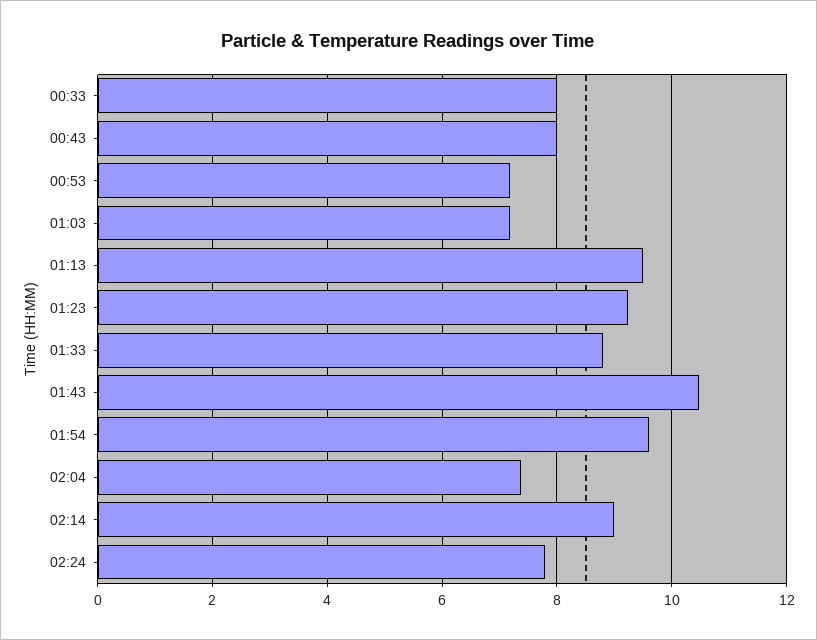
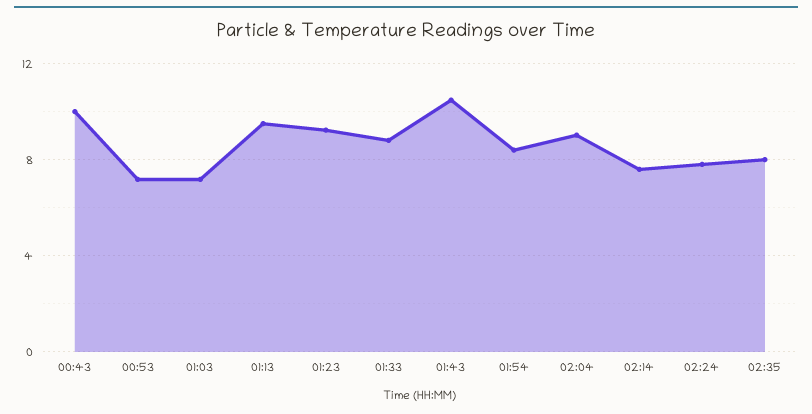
00:33: 8 -> none
00:43: 8 -> 10
01:54: 9.6 -> 8.5
02:04: 7.4 -> 9
02:14: 9 -> 7.5
02:35: none -> 8

